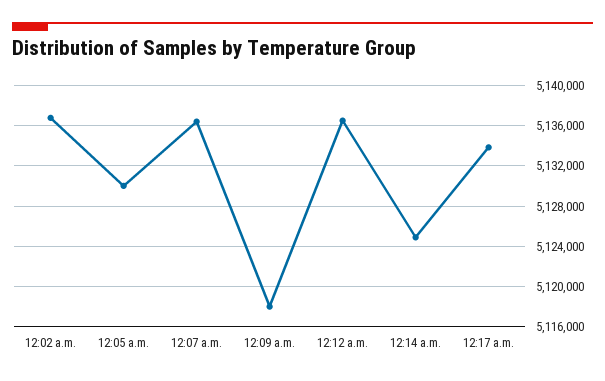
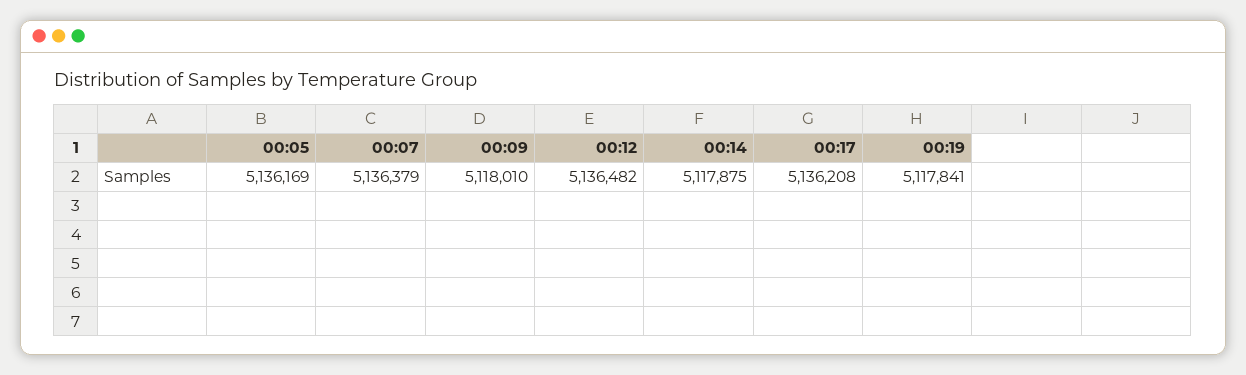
12:02 a.m.: 5137000 -> none
12:05 a.m.: 5130000 -> 5136169
12:14 a.m.: 5125000 -> 5117875
12:17 a.m.: 5134000 -> 5136208
00:19: none -> 5117841

